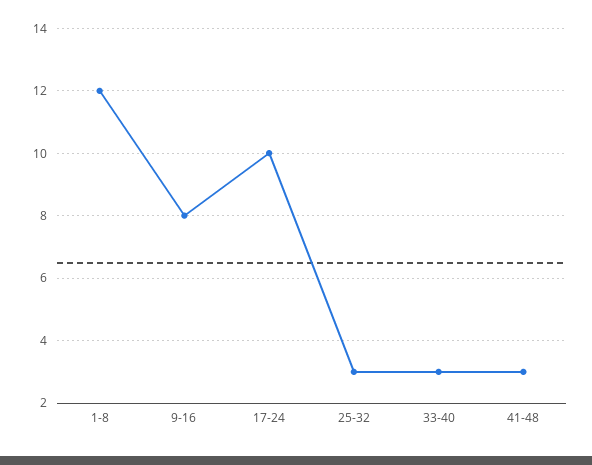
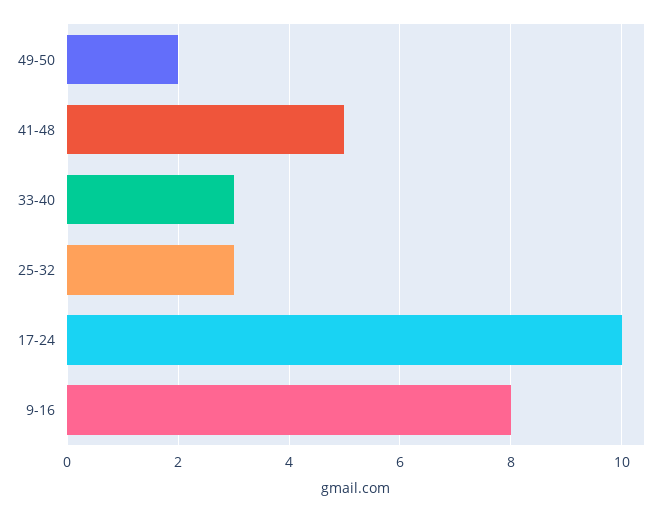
1-8: 12 -> none
41-48: 3 -> 5
49-50: none -> 2

